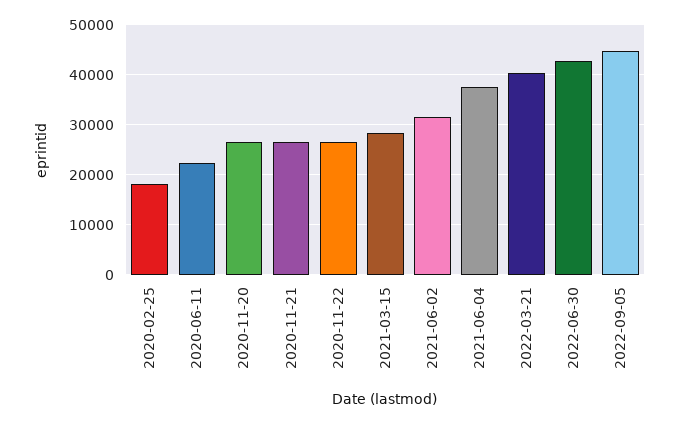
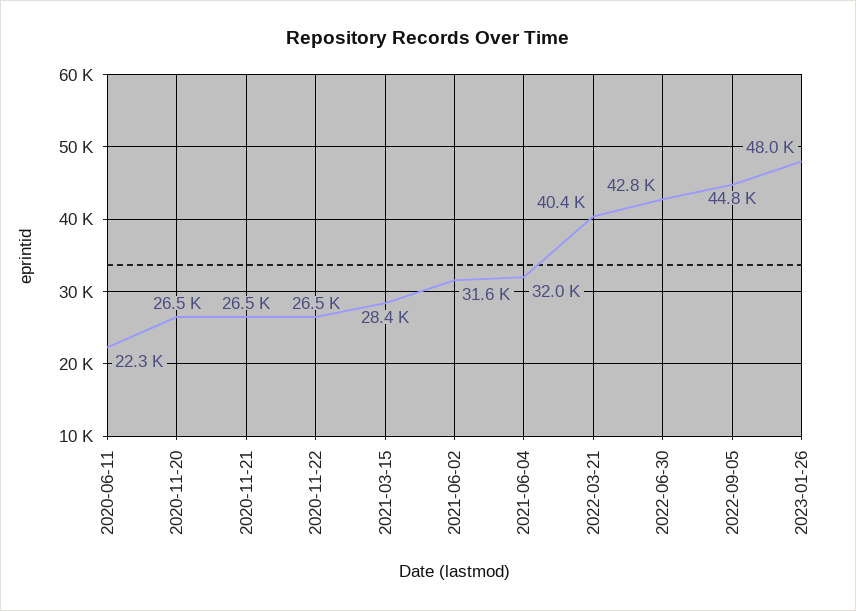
2020-02-25: 18000 -> none
2021-06-04: 38000 -> 32000
2023-01-26: none -> 48000

